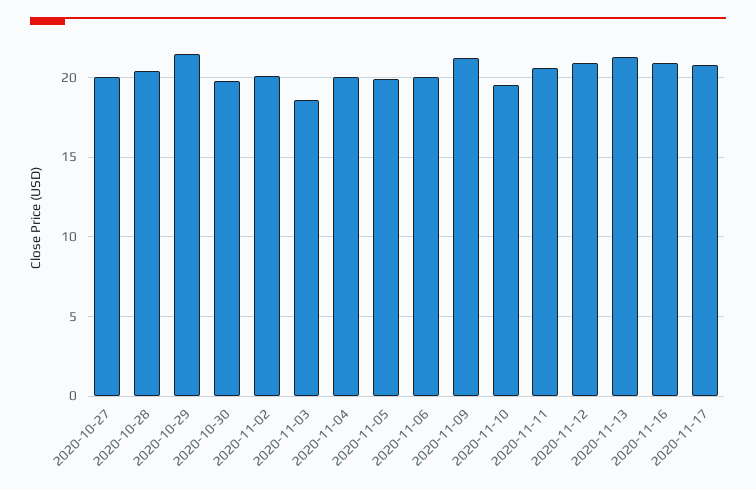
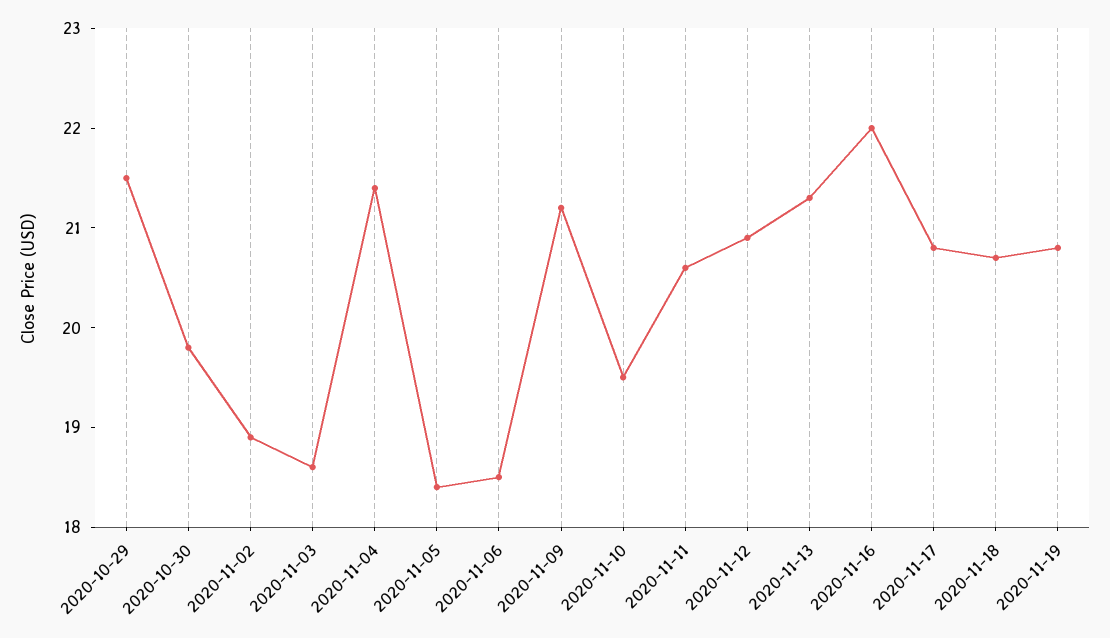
2020-10-27: 20 -> none
2020-10-28: 20.5 -> none
2020-11-02: 20 -> 18.9
2020-11-04: 20 -> 21.4
2020-11-05: 20 -> 18.4
2020-11-06: 20 -> 18.5
2020-11-16: 21 -> 22
2020-11-18: none -> 20.7
2020-11-19: none -> 20.8

